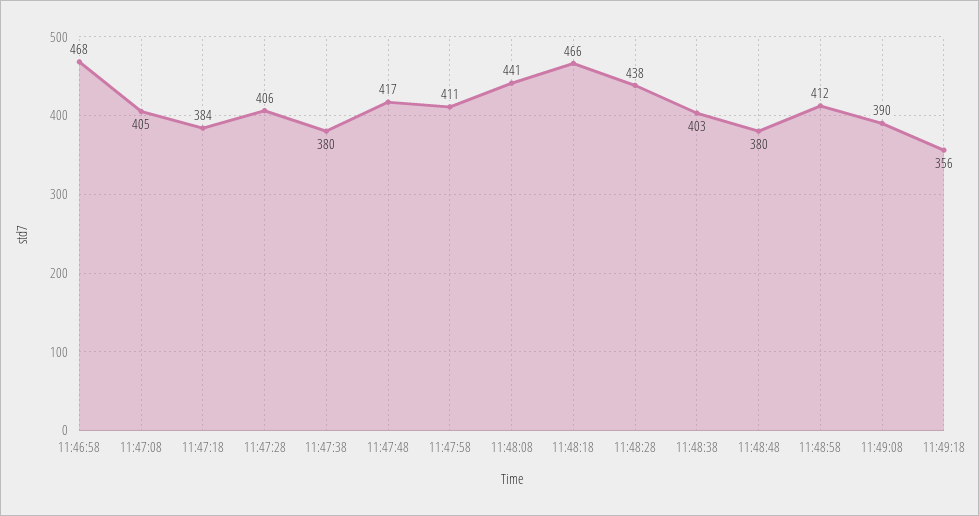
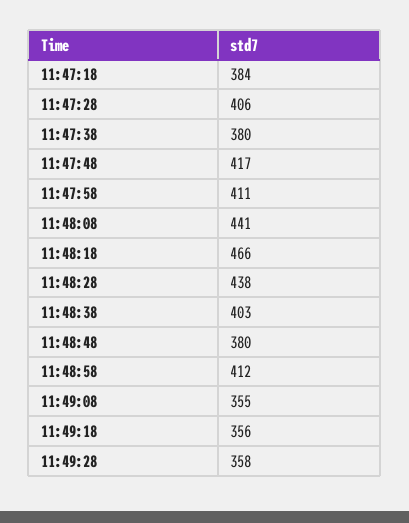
11:46:58: 468 -> none
11:47:08: 405 -> none
11:49:08: 390 -> 355
11:49:28: none -> 358

